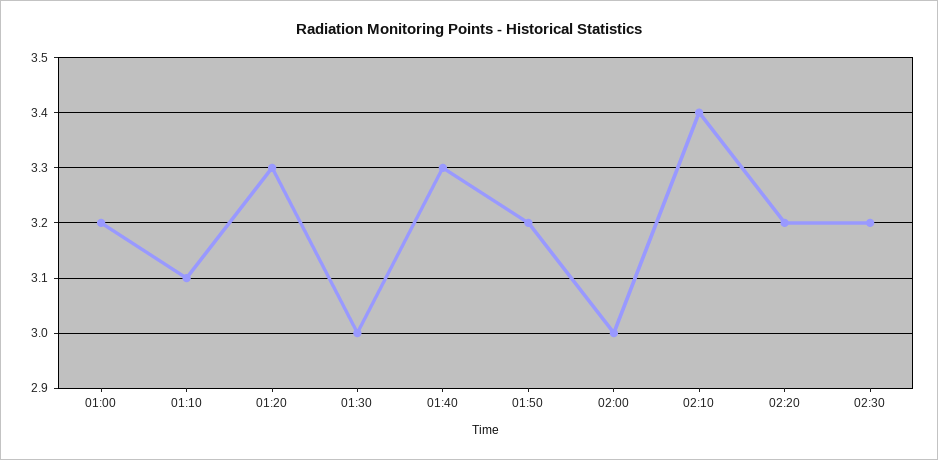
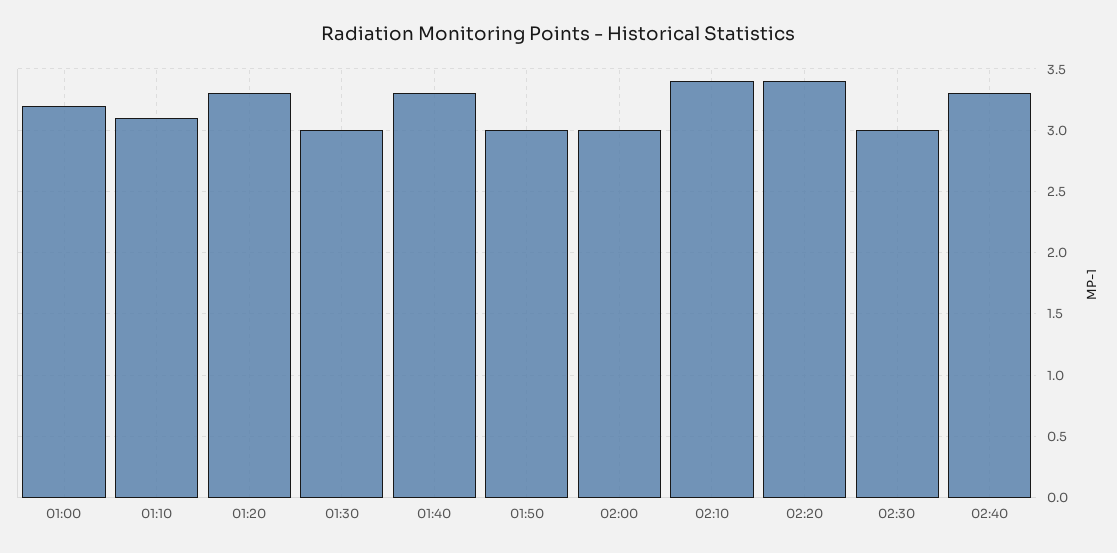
01:50: 3.2 -> 3
02:20: 3.2 -> 3.4
02:30: 3.2 -> 3
02:40: none -> 3.3

